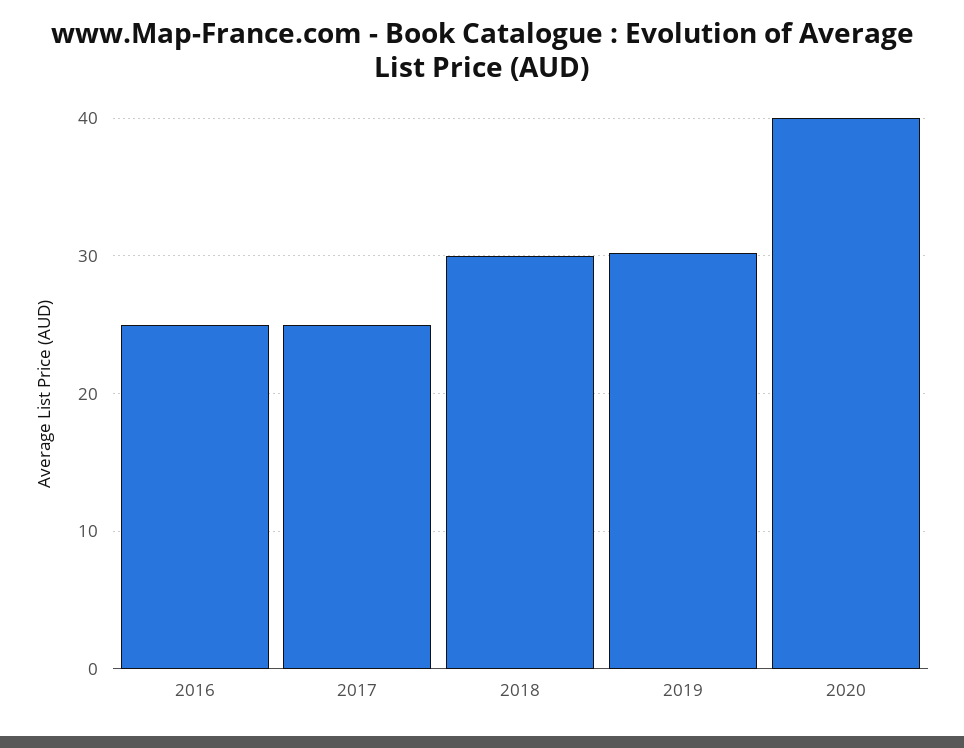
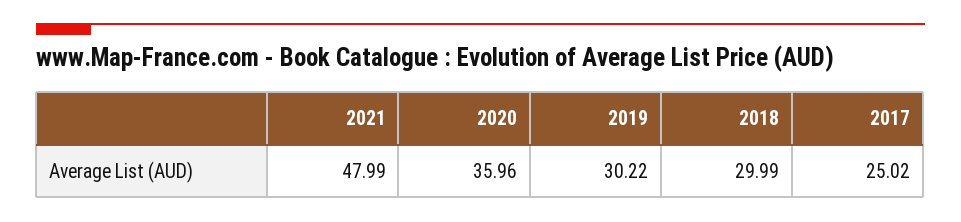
2016: 25 -> none
2020: 40 -> 35.96
2021: none -> 47.99

